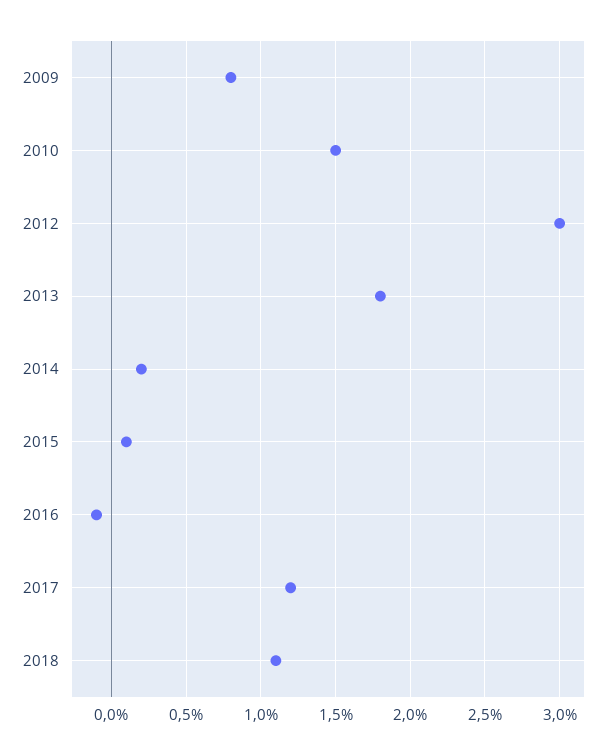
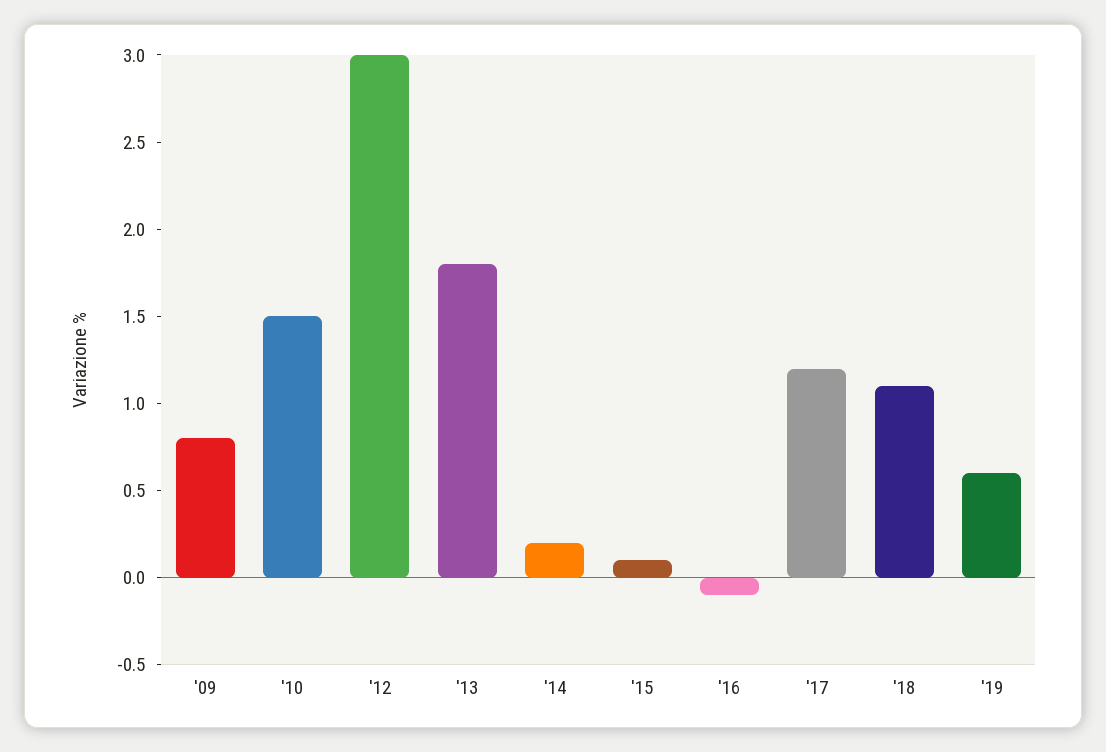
'19: none -> 0.6

